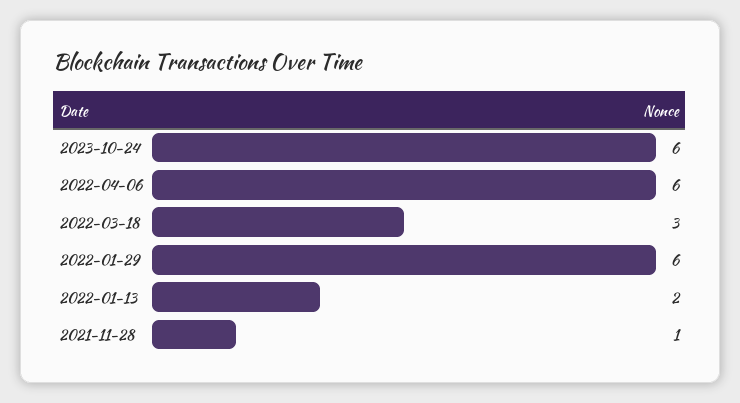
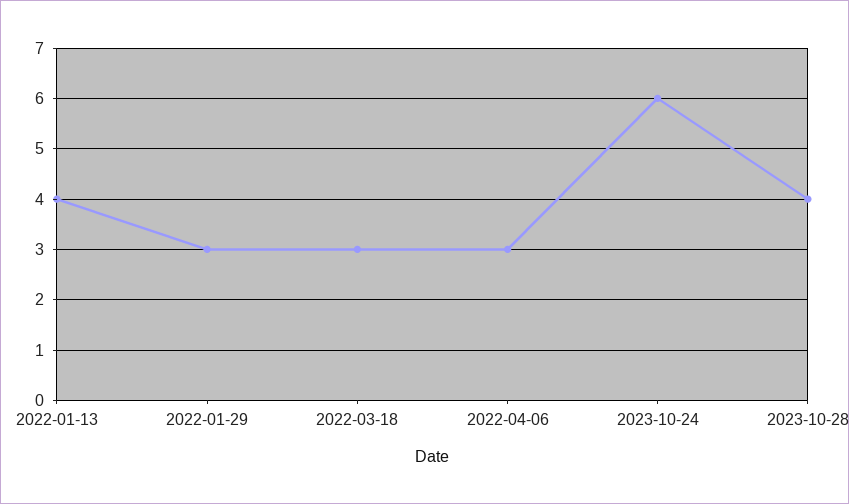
2022-04-06: 6 -> 3
2022-01-29: 6 -> 3
2022-01-13: 2 -> 4
2021-11-28: 1 -> none
2023-10-28: none -> 4

